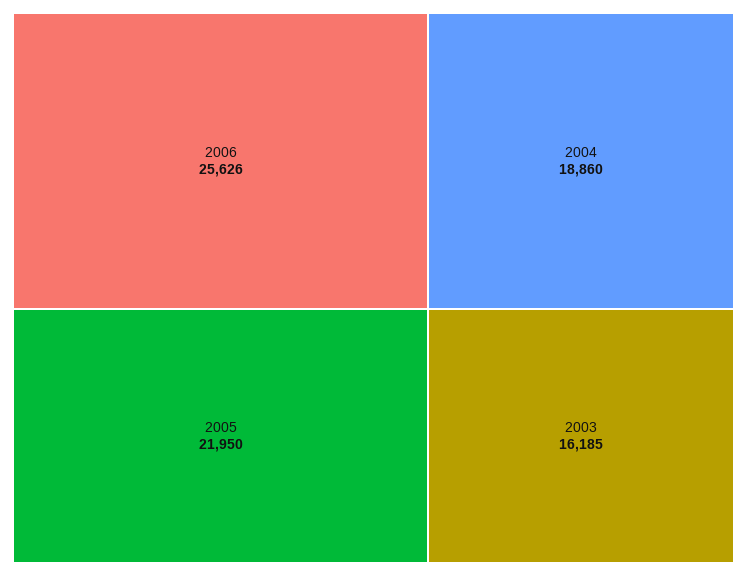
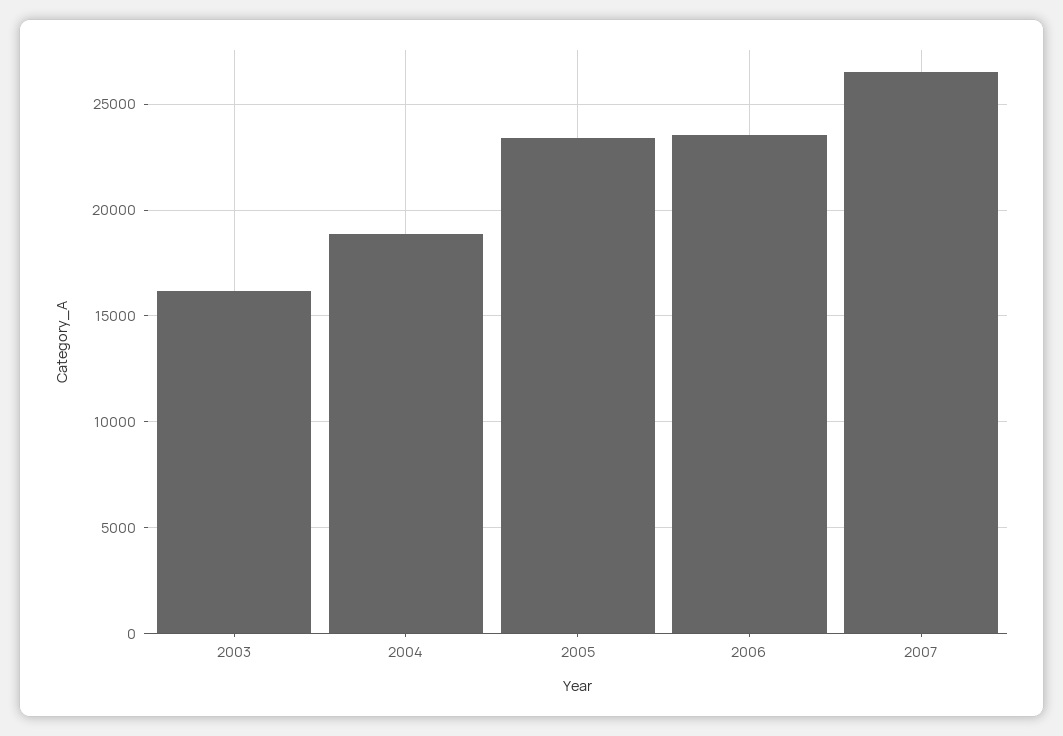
2006: 25626 -> 23500
2005: 21950 -> 23500
2007: none -> 26500

